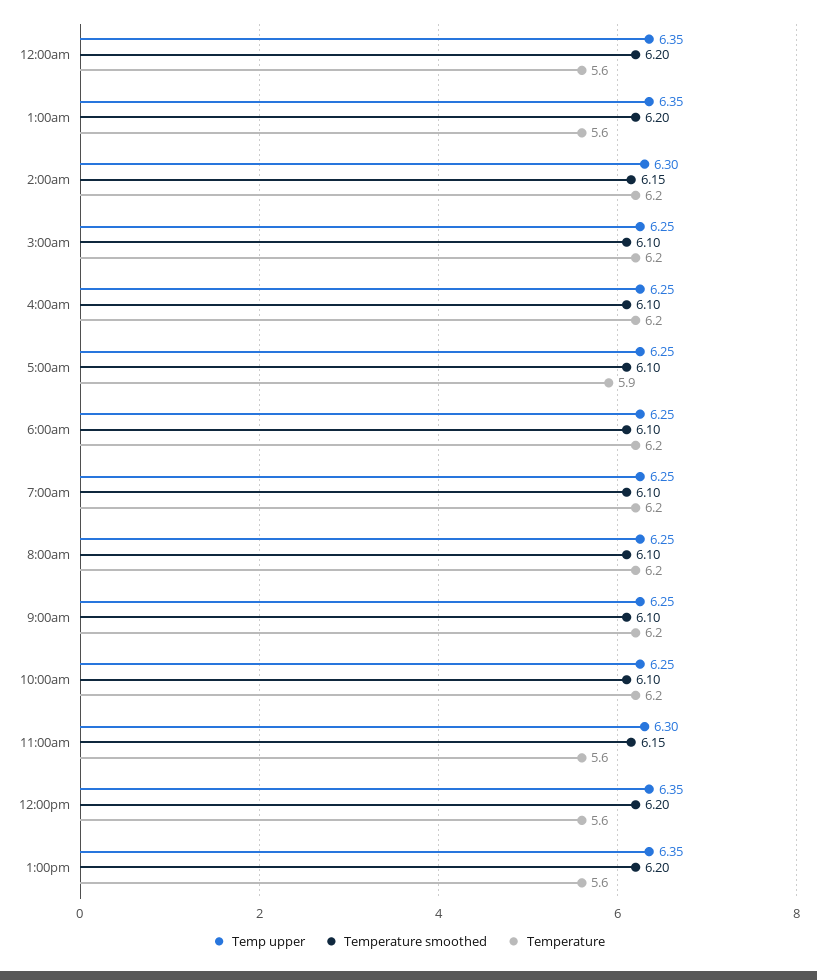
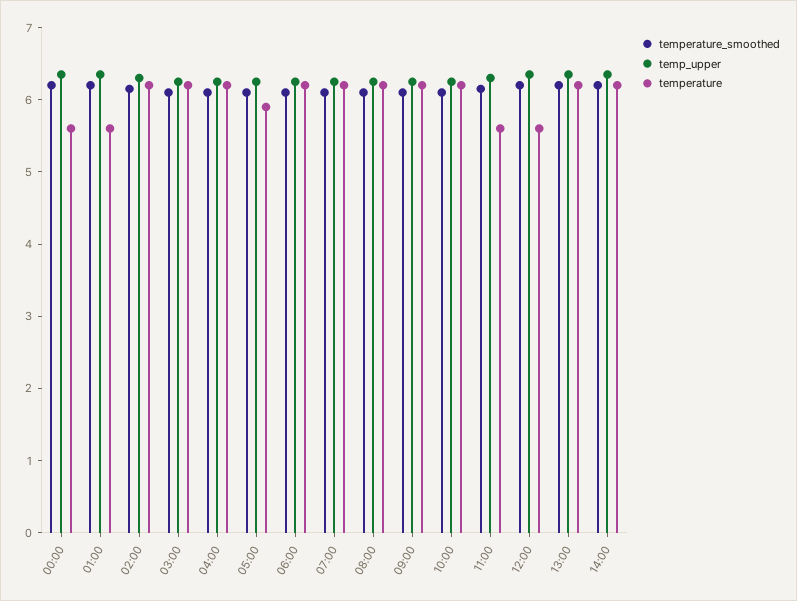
Temperature, 1:00pm: 5.6 -> 6.2
Temperature smoothed, 14:00: none -> 6.2
Temp upper, 14:00: none -> 6.4
Temperature, 14:00: none -> 6.2

